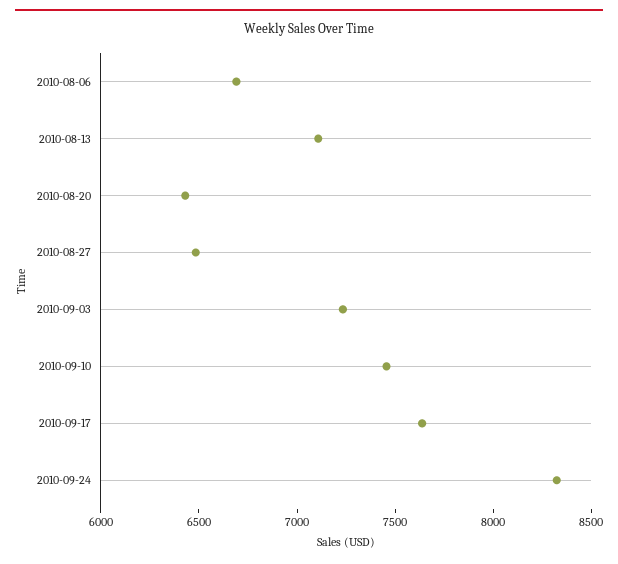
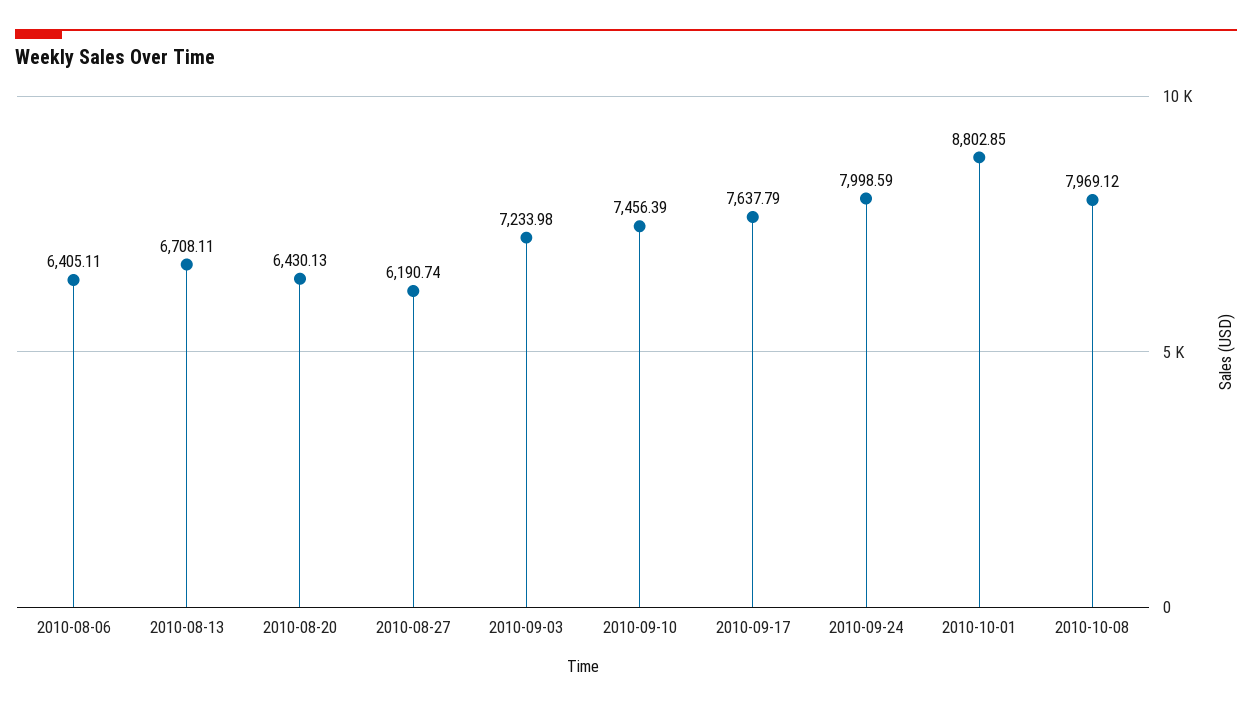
2010-08-06: 6700 -> 6405.11
2010-08-13: 7100 -> 6708.11
2010-08-27: 6500 -> 6190.74
2010-09-24: 8300 -> 7998.59
2010-10-01: none -> 8802.85
2010-10-08: none -> 7969.12

